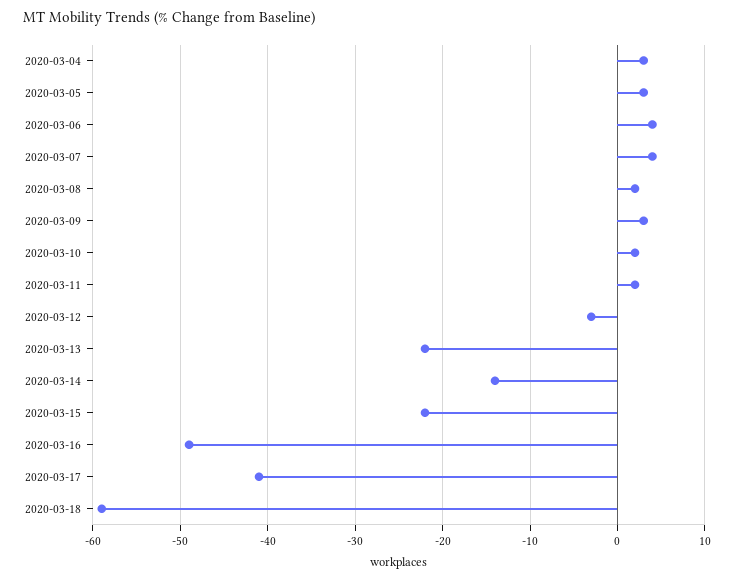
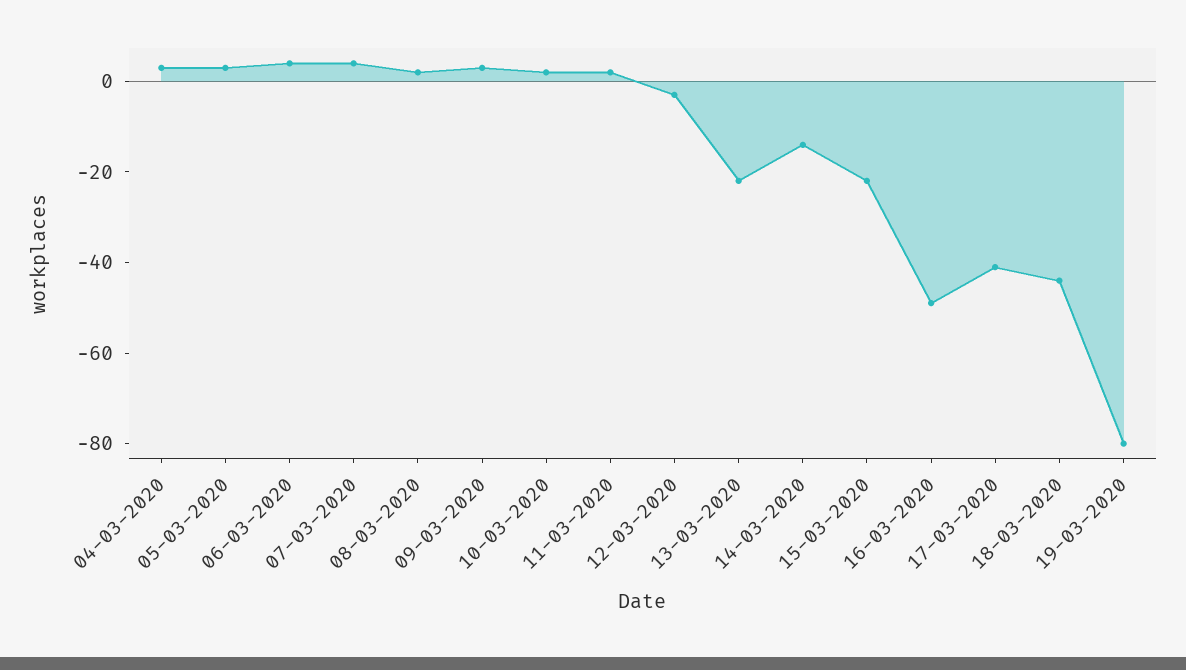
2020-03-18: -59 -> -45
19-03-2020: none -> -80

